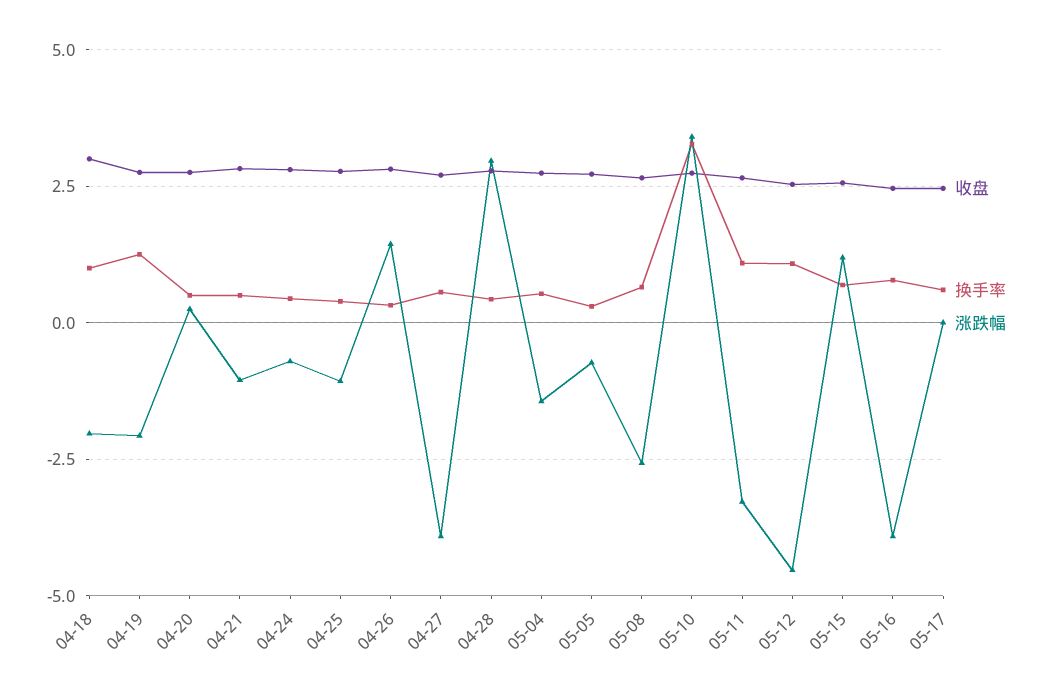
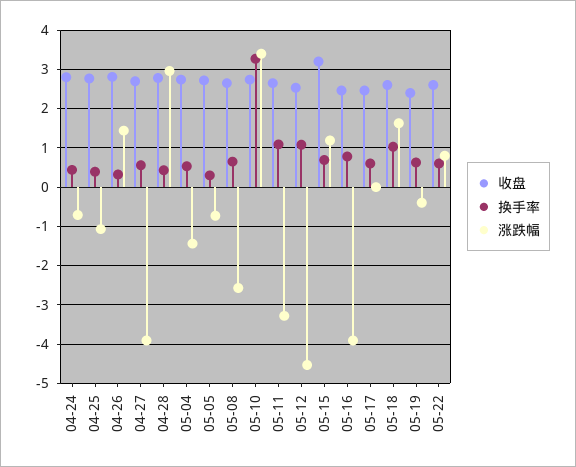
收盘, 04-18: 3 -> none
换手率, 04-18: 1 -> none
涨跌幅, 04-18: -2 -> none
收盘, 04-19: 2.75 -> none
换手率, 04-19: 1.25 -> none
涨跌幅, 04-19: -2 -> none
收盘, 04-20: 2.75 -> none
换手率, 04-20: 0.5 -> none
涨跌幅, 04-20: 0.25 -> none
收盘, 04-21: 2.75 -> none
换手率, 04-21: 0.5 -> none
涨跌幅, 04-21: -1 -> none
收盘, 05-15: 2.5 -> 3.2
收盘, 05-18: none -> 2.6
换手率, 05-18: none -> 1
涨跌幅, 05-18: none -> 1.6
收盘, 05-19: none -> 2.4
换手率, 05-19: none -> 0.6
涨跌幅, 05-19: none -> -0.4
收盘, 05-22: none -> 2.6
换手率, 05-22: none -> 0.6
涨跌幅, 05-22: none -> 0.8

